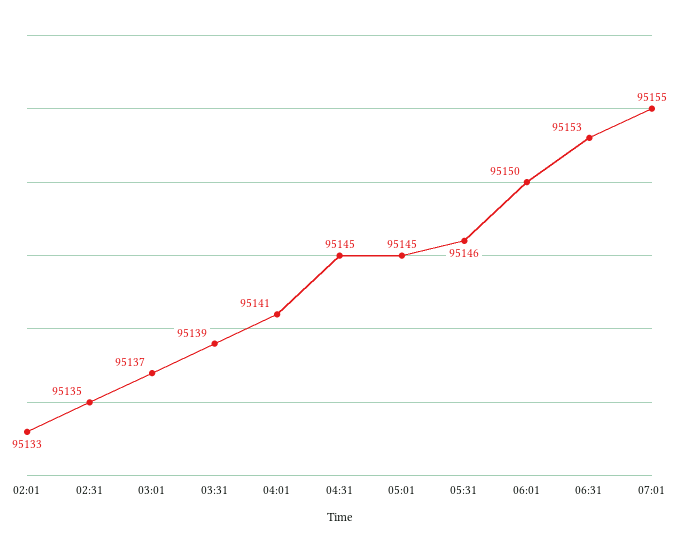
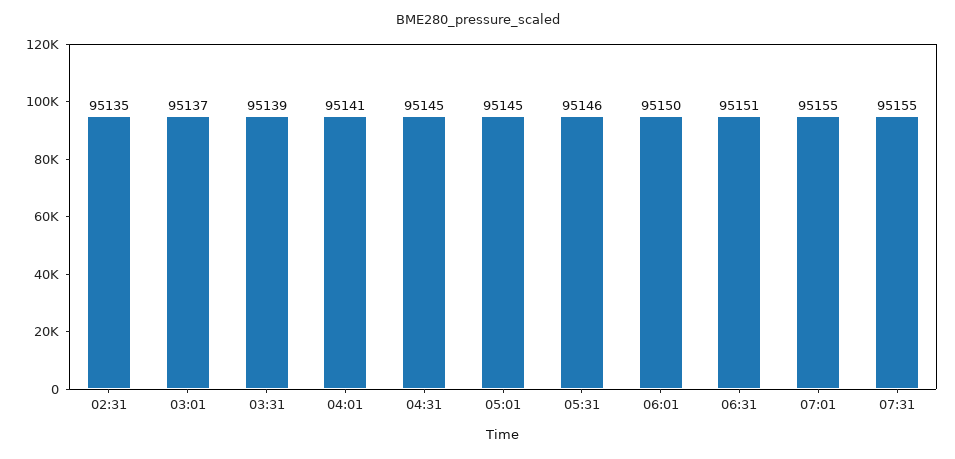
02:01: 95133 -> none
06:31: 95153 -> 95151
07:31: none -> 95155

